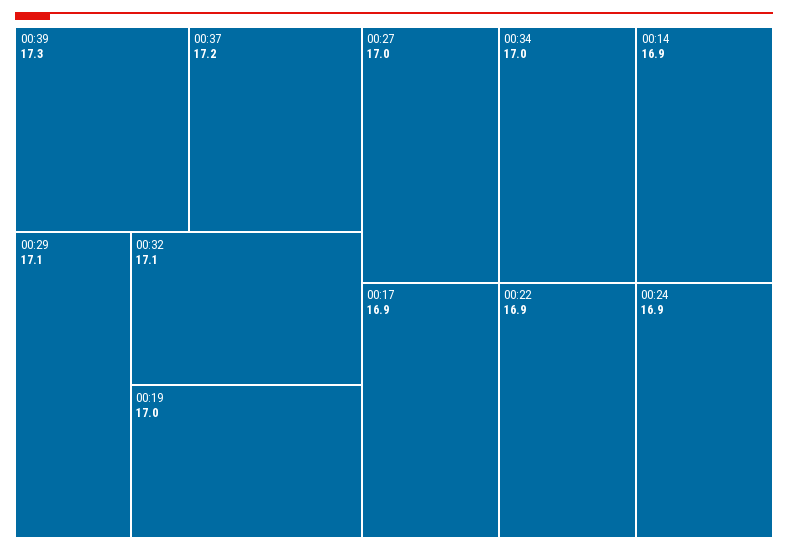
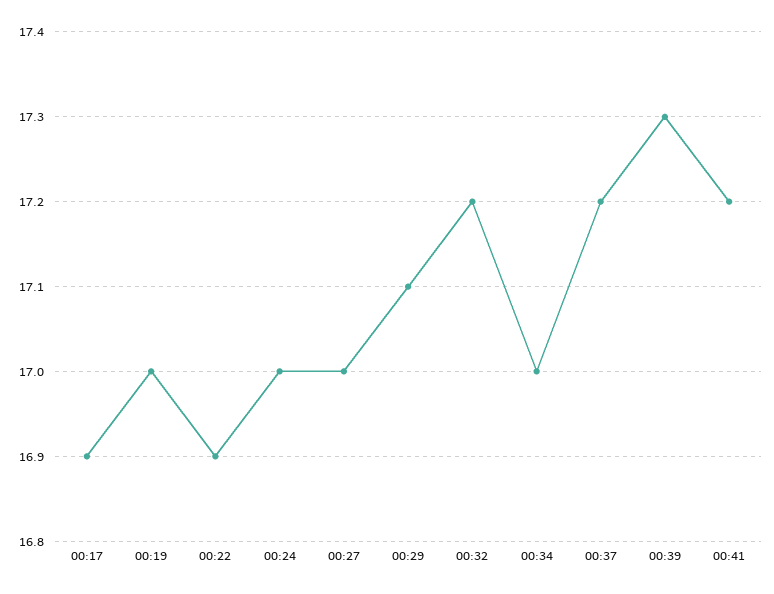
00:32: 17.1 -> 17.2
00:14: 16.9 -> none
00:24: 16.9 -> 17
00:41: none -> 17.2

